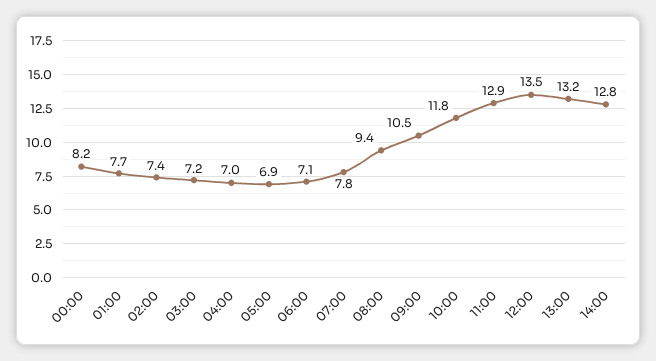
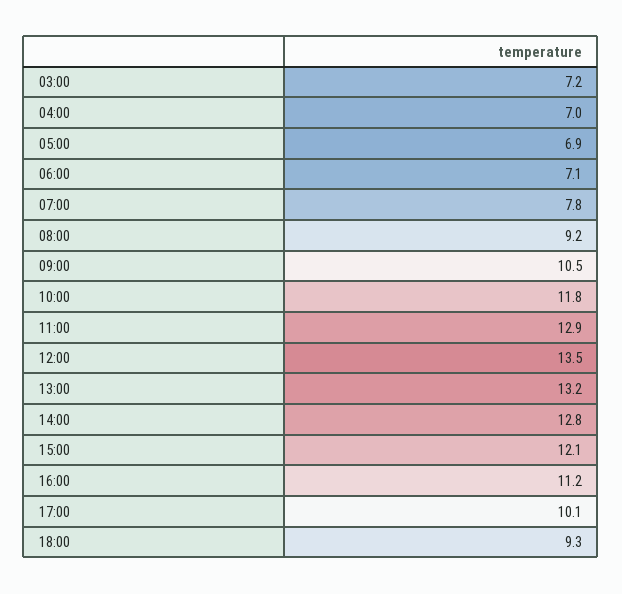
00:00: 8.2 -> none
01:00: 7.7 -> none
02:00: 7.4 -> none
08:00: 9.4 -> 9.2
15:00: none -> 12.1
16:00: none -> 11.2
17:00: none -> 10.1
18:00: none -> 9.3

